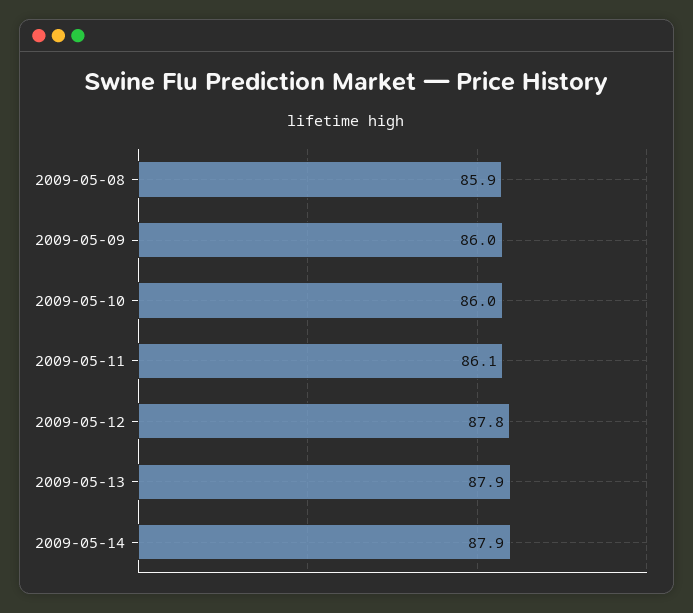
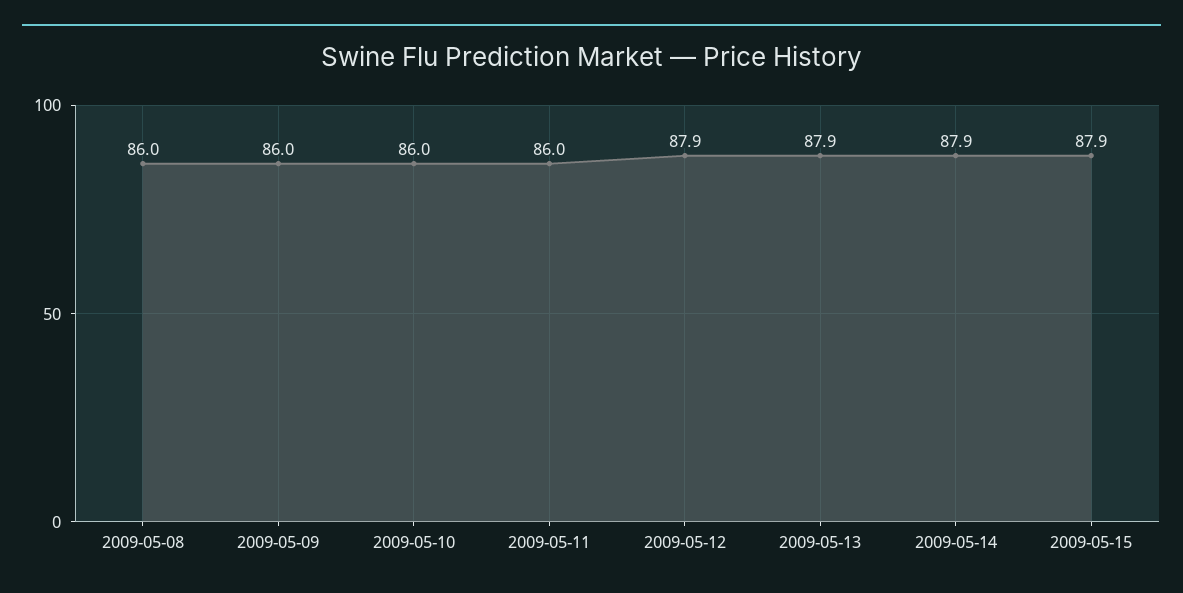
2009-05-08: 85.9 -> 86
2009-05-11: 86.1 -> 86
2009-05-12: 87.8 -> 87.9
2009-05-15: none -> 87.9

